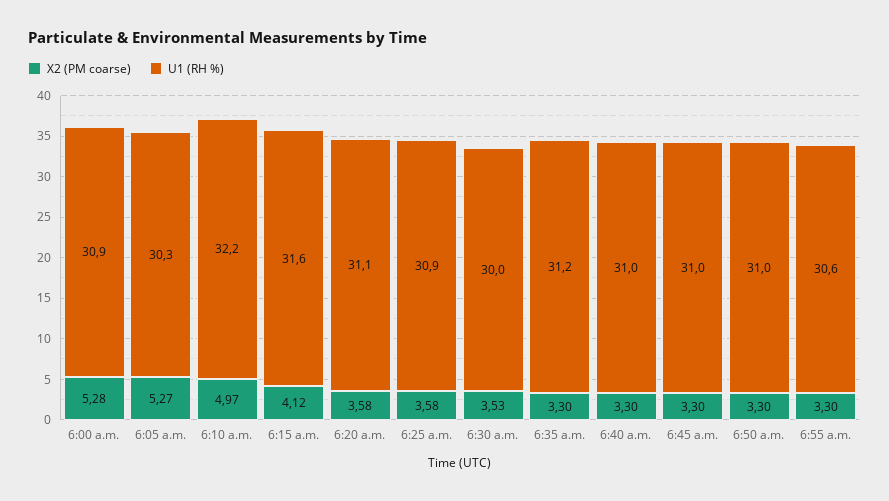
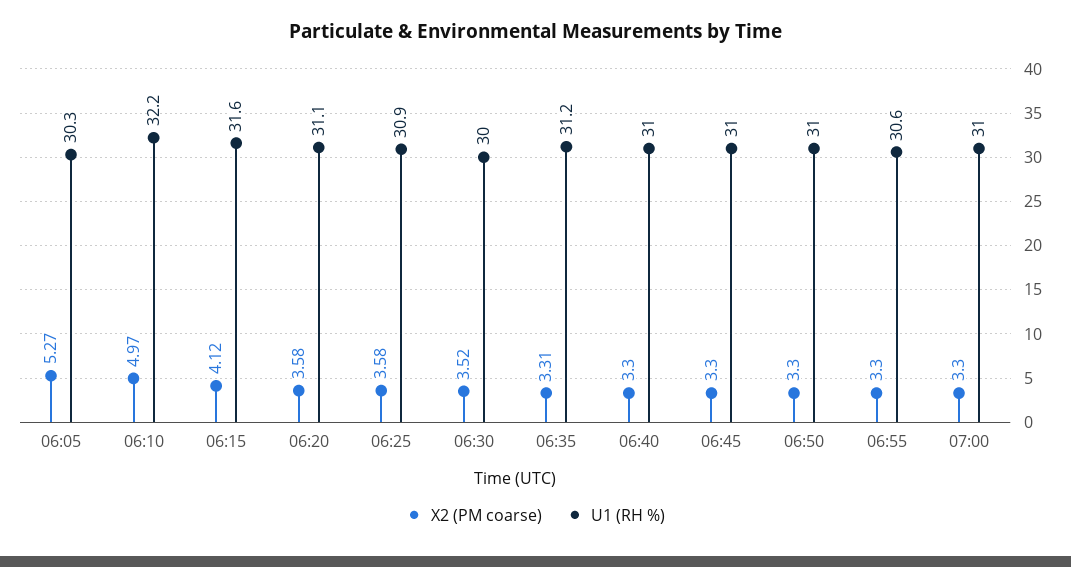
X2 (PM coarse), 6:00 a.m.: 5.28 -> none
U1 (RH %), 6:00 a.m.: 30.9 -> none
X2 (PM coarse), 6:30 a.m.: 3.53 -> 3.52
X2 (PM coarse), 6:35 a.m.: 3.3 -> 3.31
X2 (PM coarse), 07:00: none -> 3.3
U1 (RH %), 07:00: none -> 31

